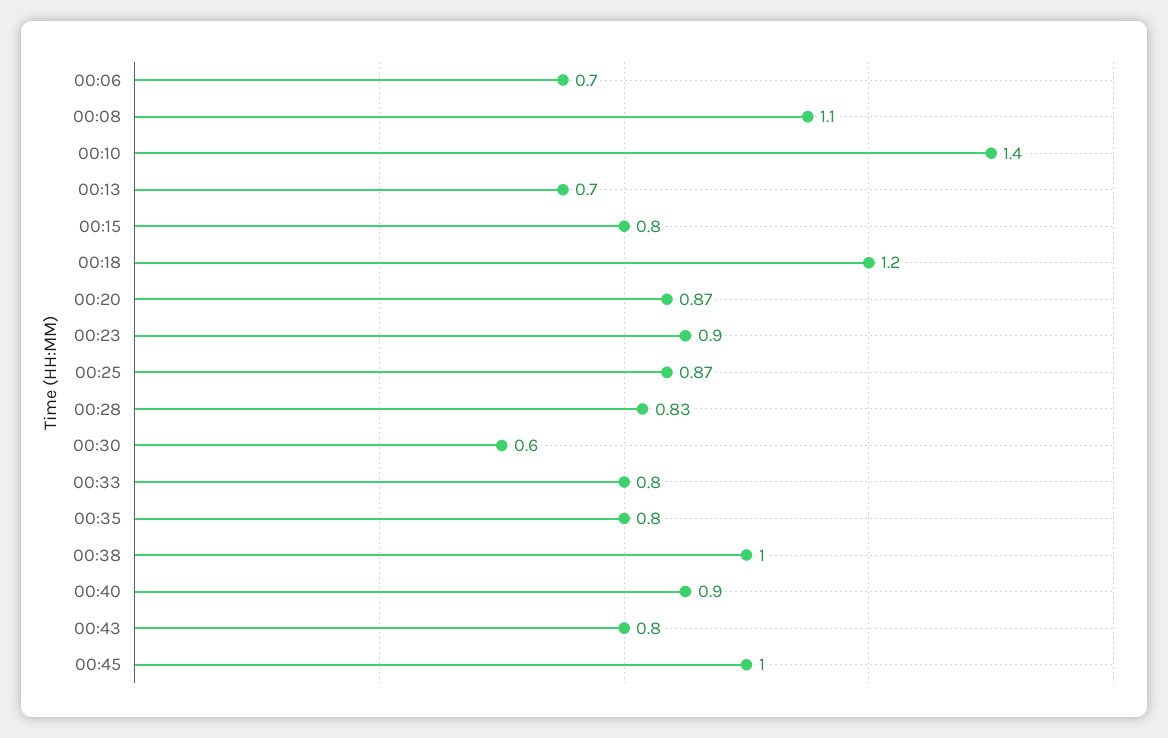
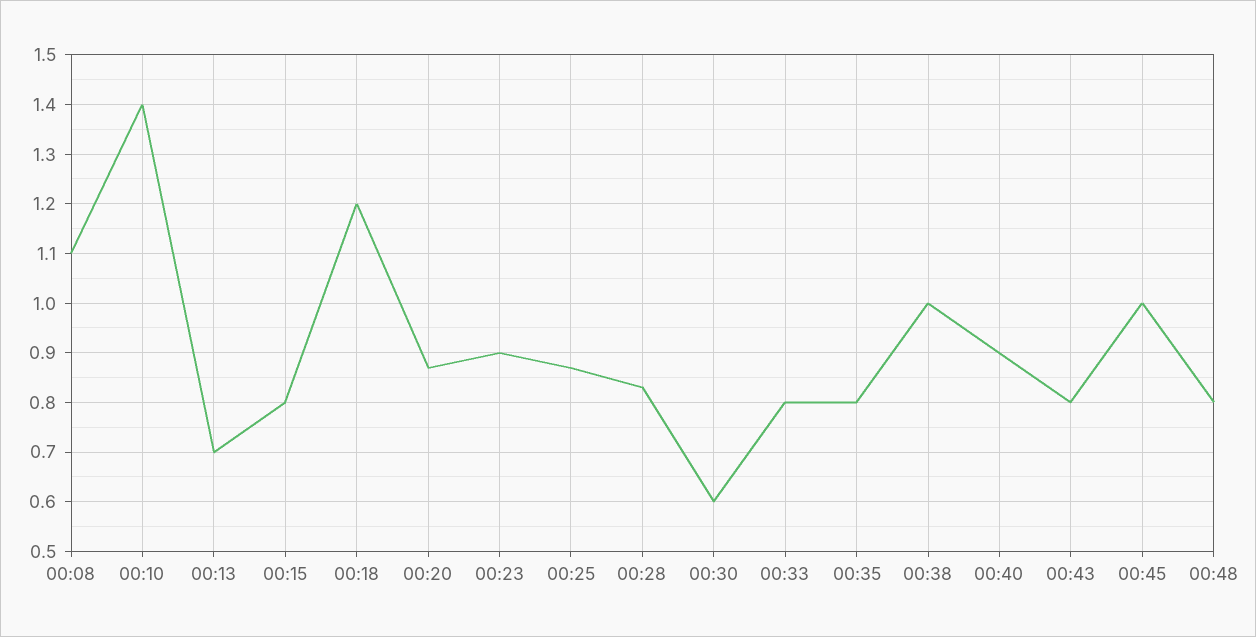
00:06: 0.7 -> none
00:48: none -> 0.8

